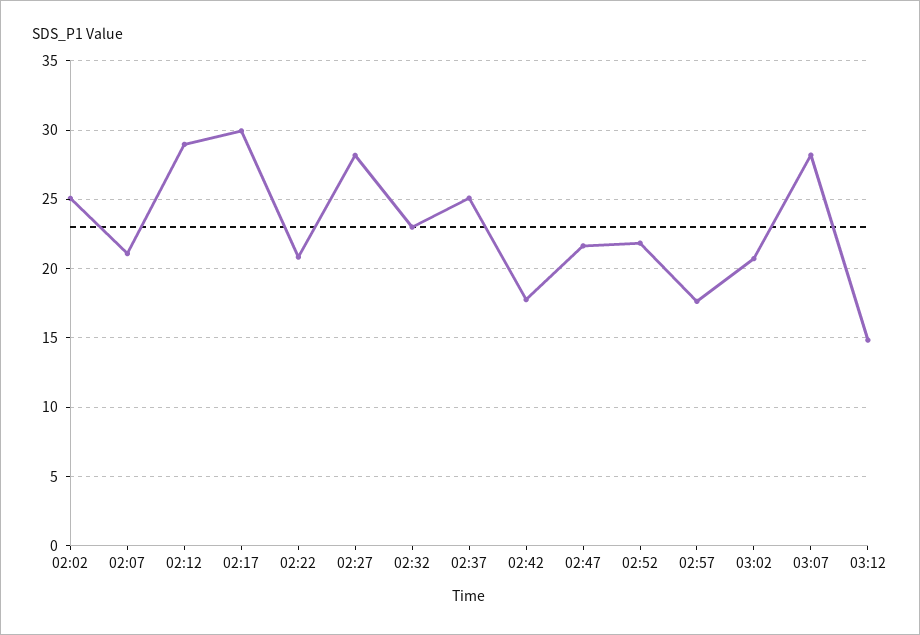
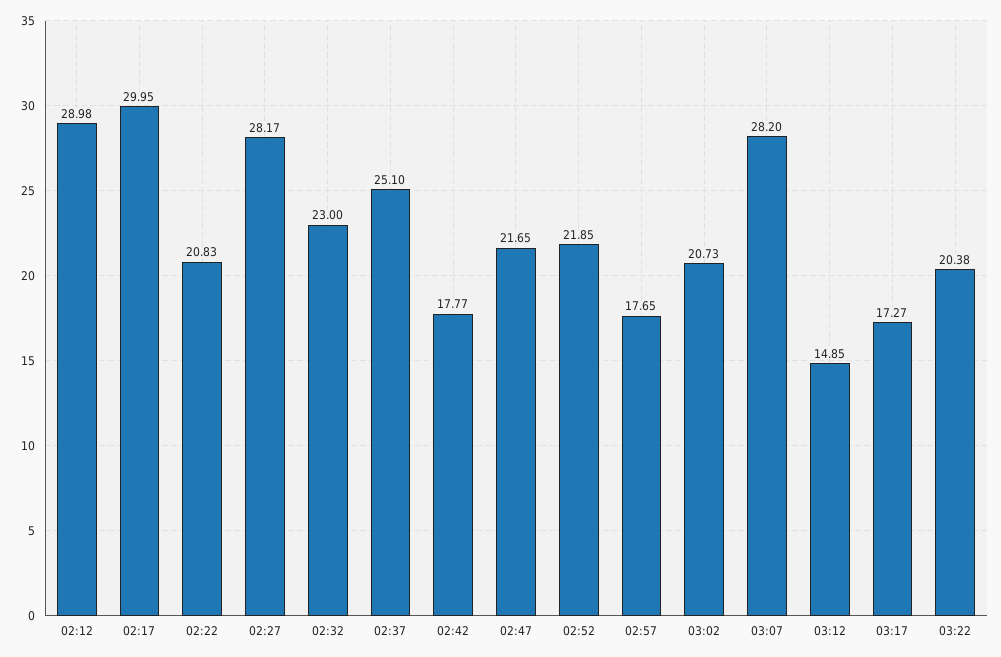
02:02: 25 -> none
02:07: 21 -> none
03:17: none -> 17.27
03:22: none -> 20.38

